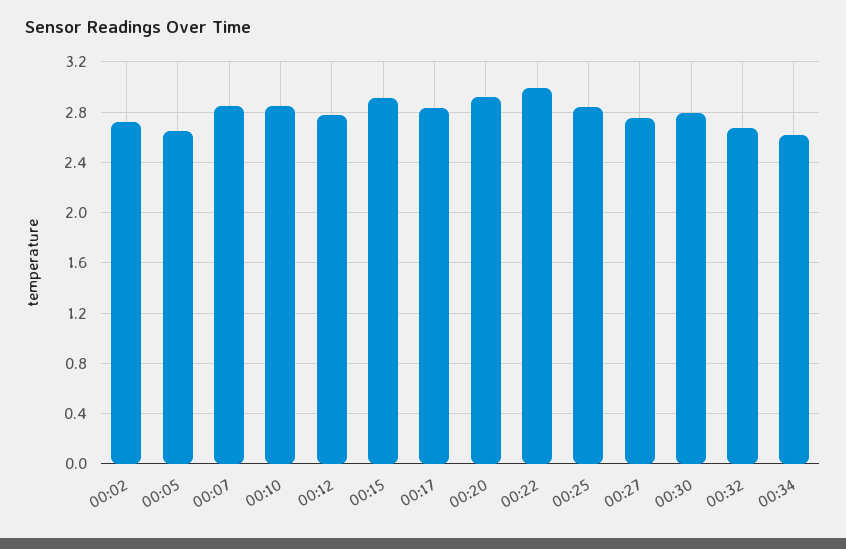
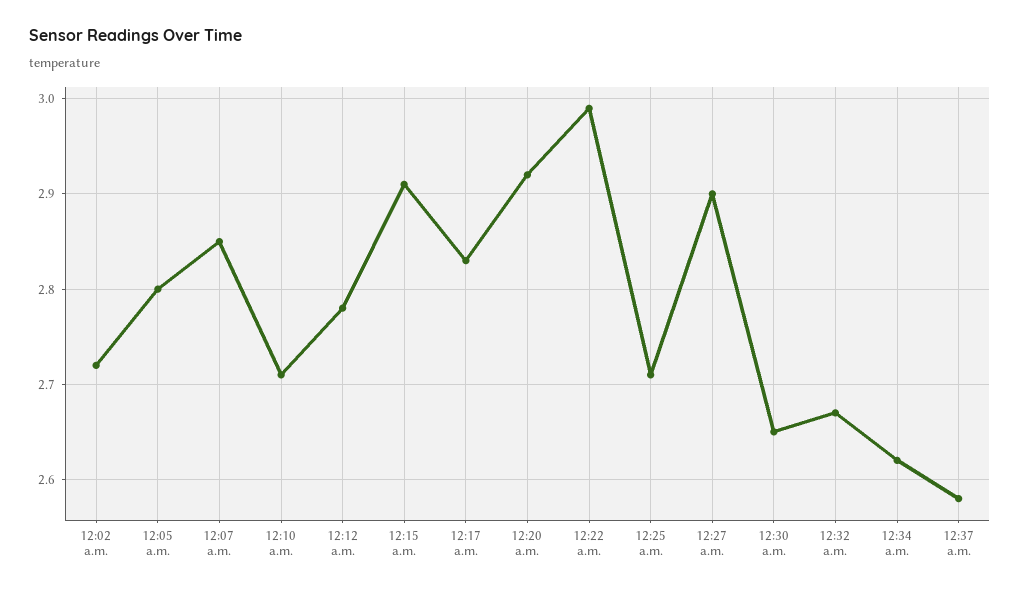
00:05: 2.65 -> 2.8
00:10: 2.85 -> 2.71
00:25: 2.85 -> 2.71
00:27: 2.75 -> 2.9
00:30: 2.8 -> 2.65
12:37 a.m.: none -> 2.58

